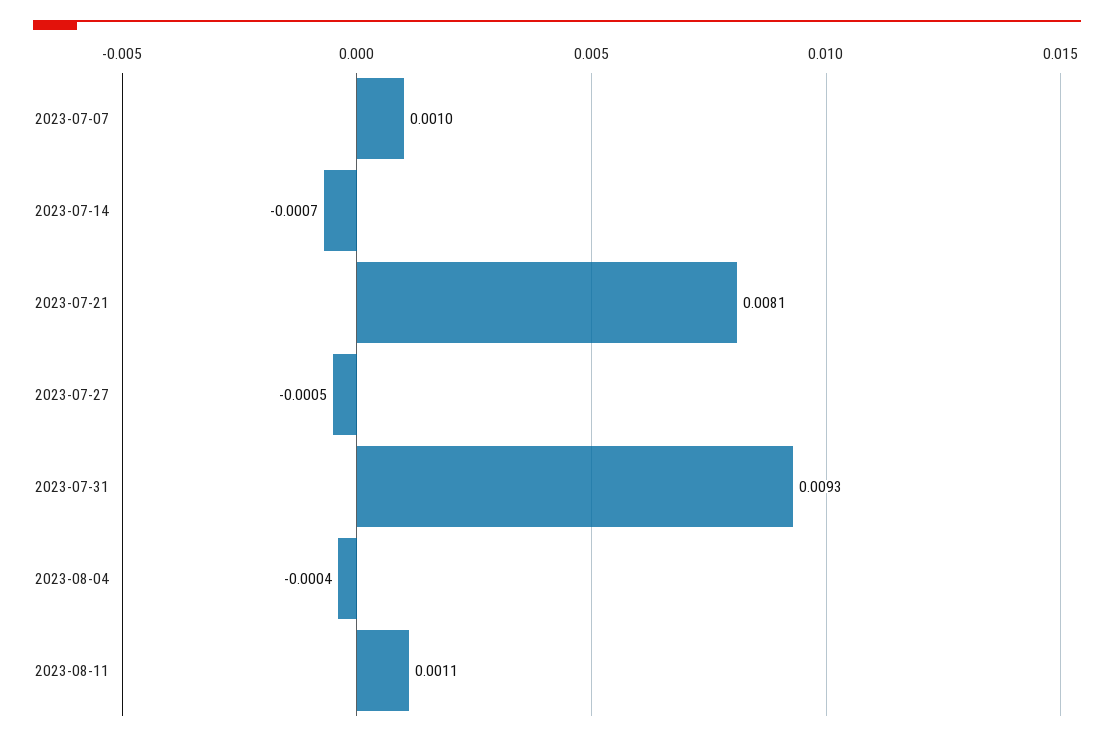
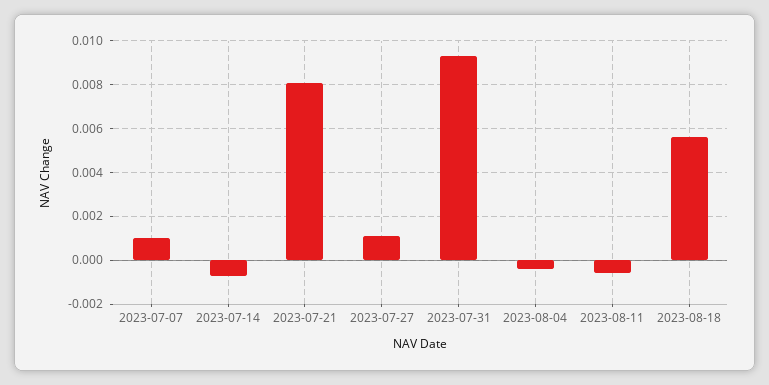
2023-07-27: -0.0005 -> 0.001
2023-08-11: 0.0011 -> -0.0005
2023-08-18: none -> 0.0055

